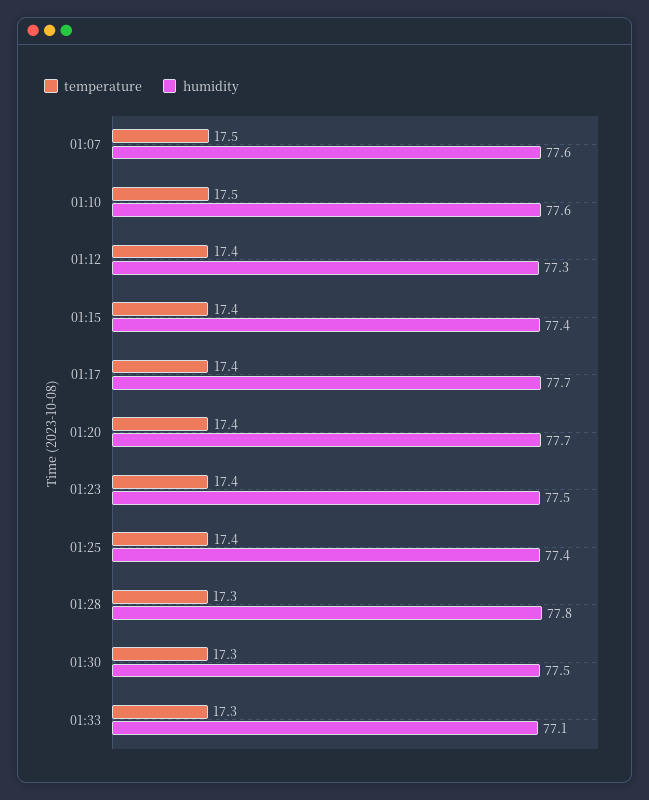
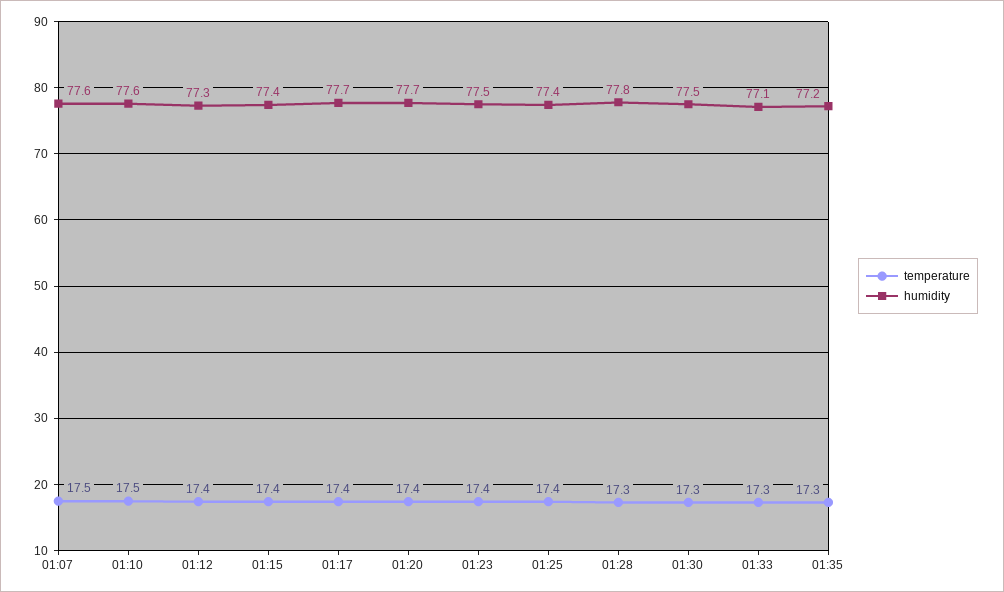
temperature, 01:35: none -> 17.3
humidity, 01:35: none -> 77.2

